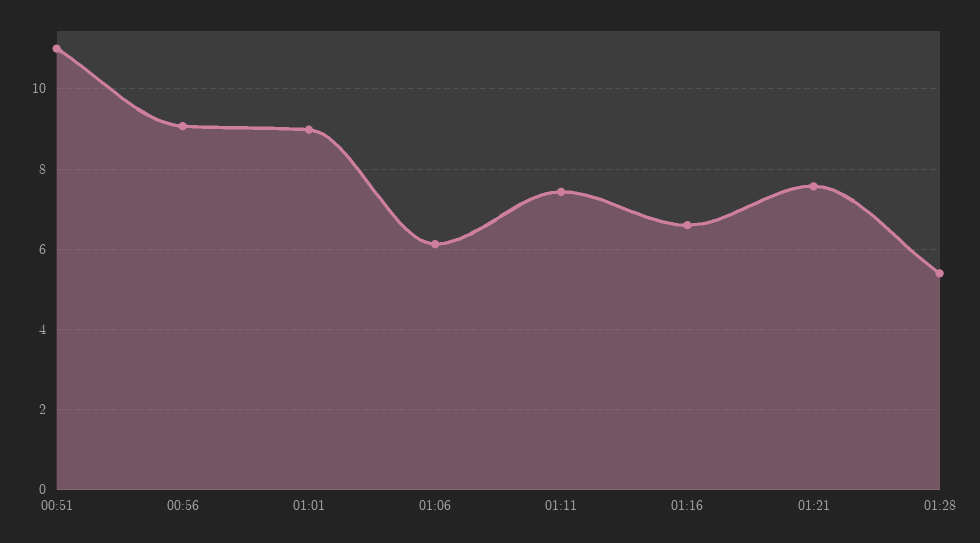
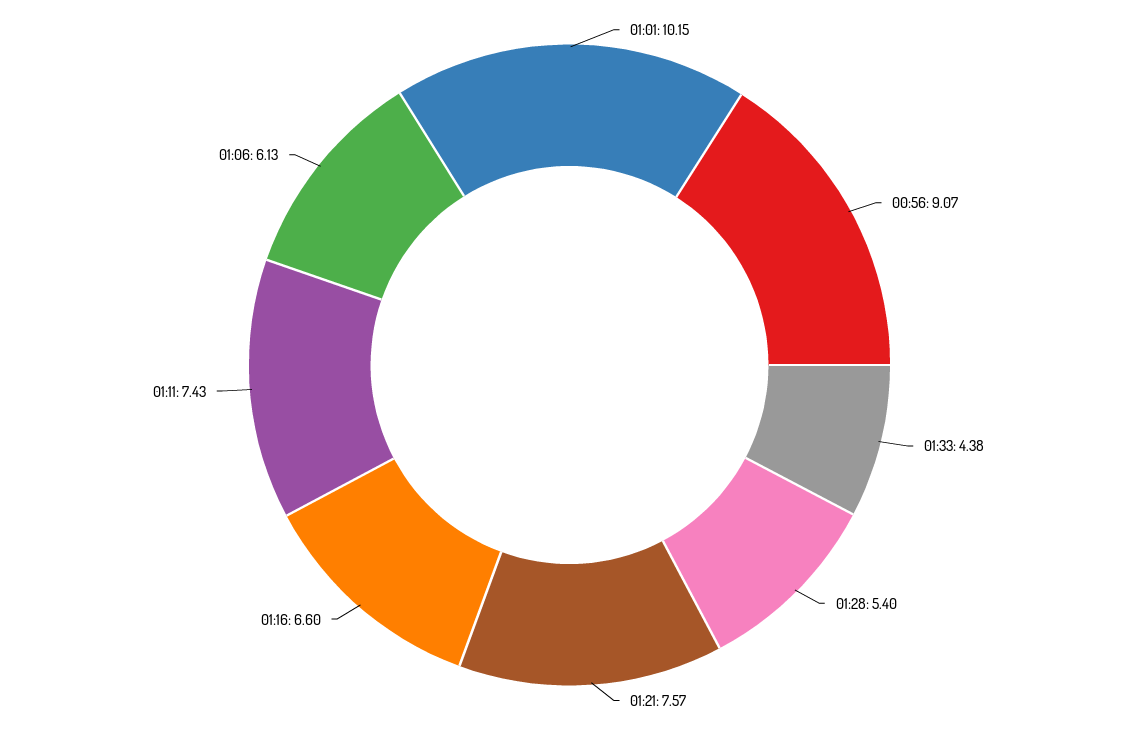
00:51: 11 -> none
01:01: 9 -> 10.15
01:33: none -> 4.38

